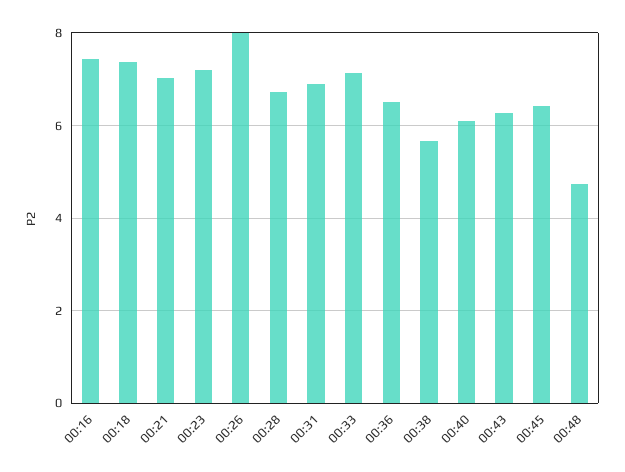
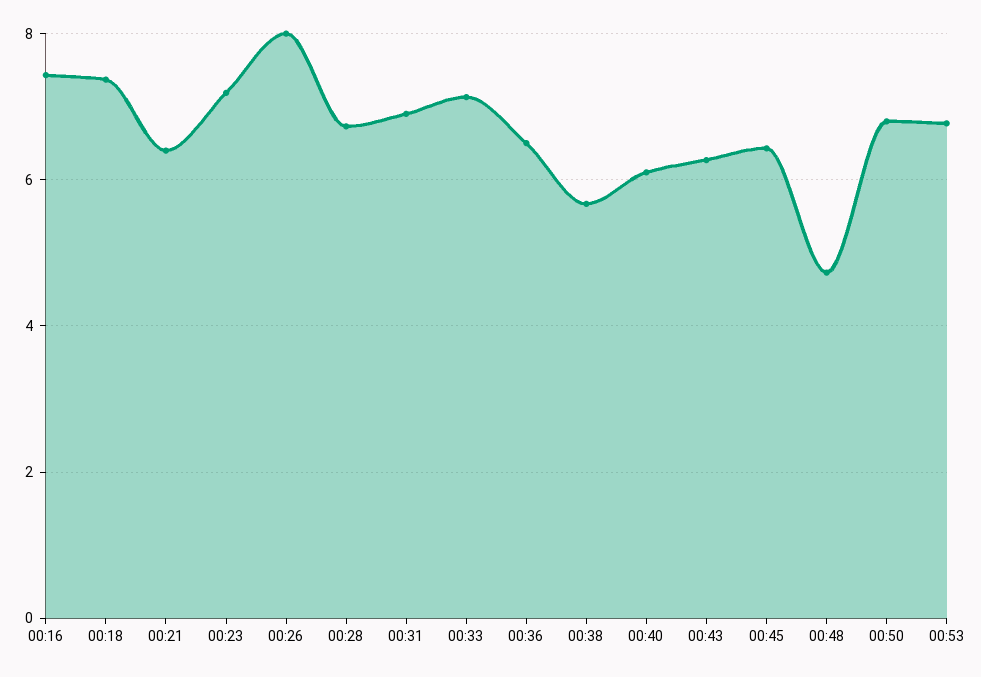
00:21: 7 -> 6.4
00:50: none -> 6.8
00:53: none -> 6.8

